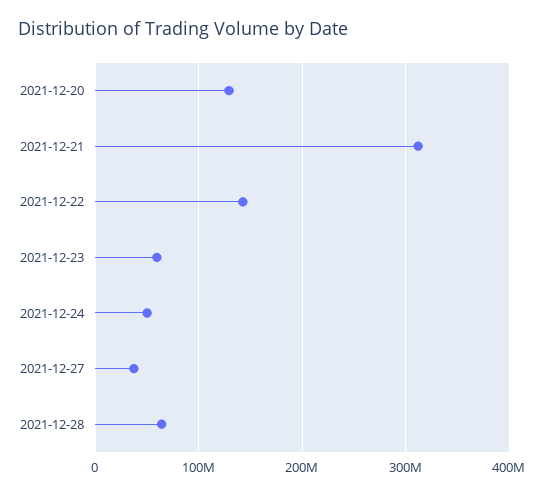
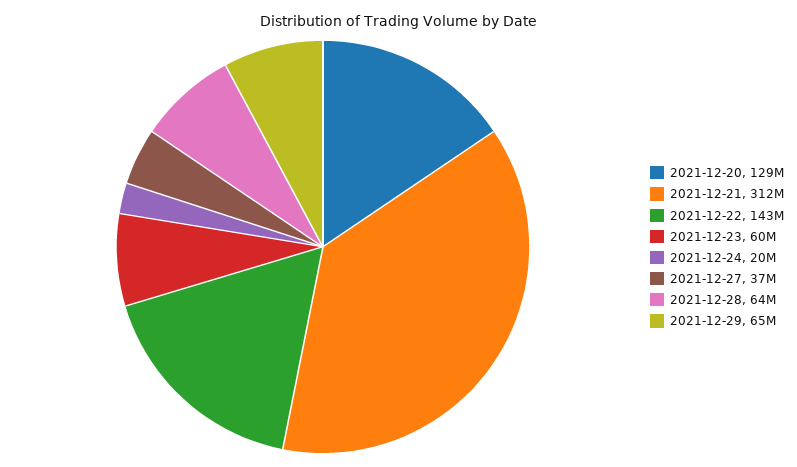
2021-12-24: 50000000 -> 20000000
2021-12-29: none -> 65000000

